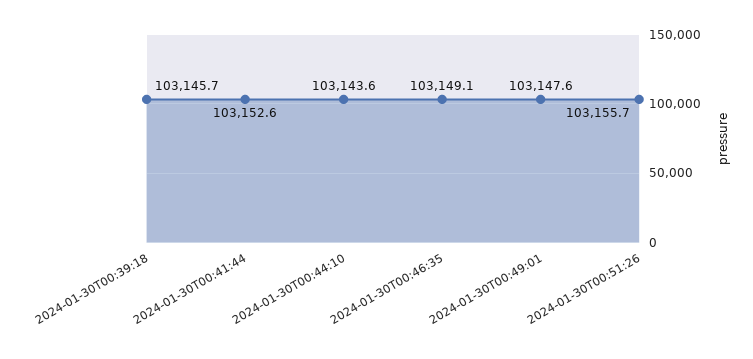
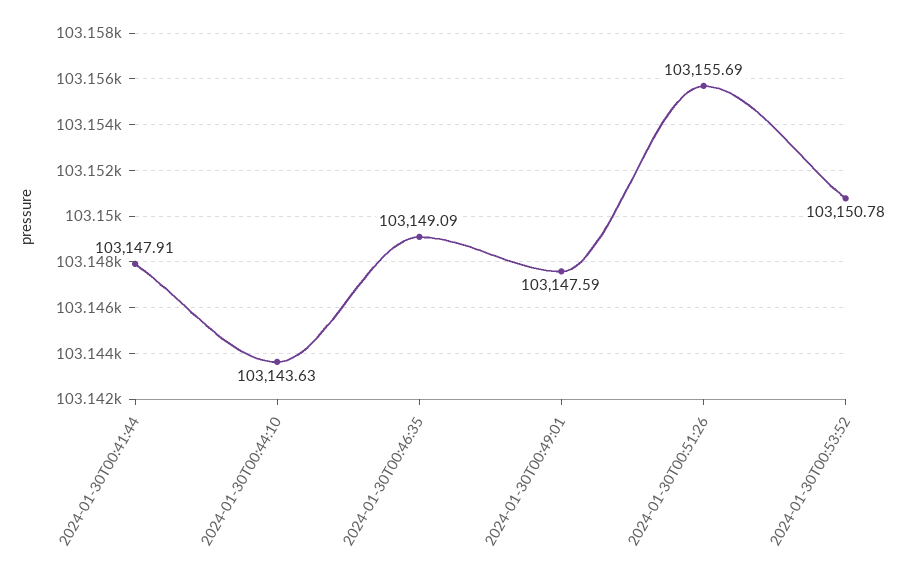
2024-01-30T00:39:18: 103145.7 -> none
2024-01-30T00:41:44: 103152.6 -> 103147.91
2024-01-30T00:53:52: none -> 103150.78

